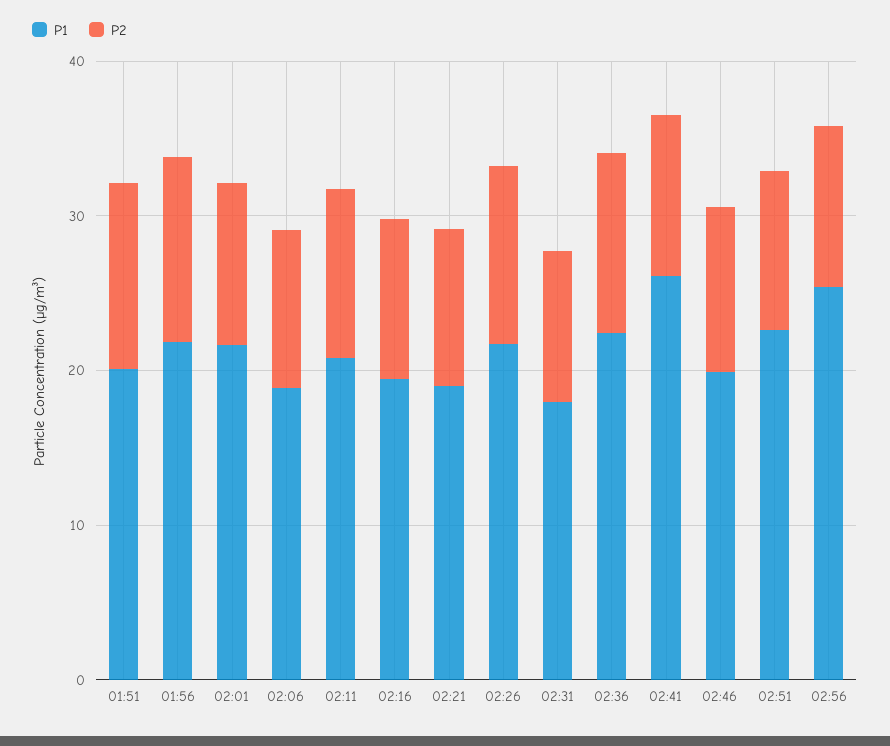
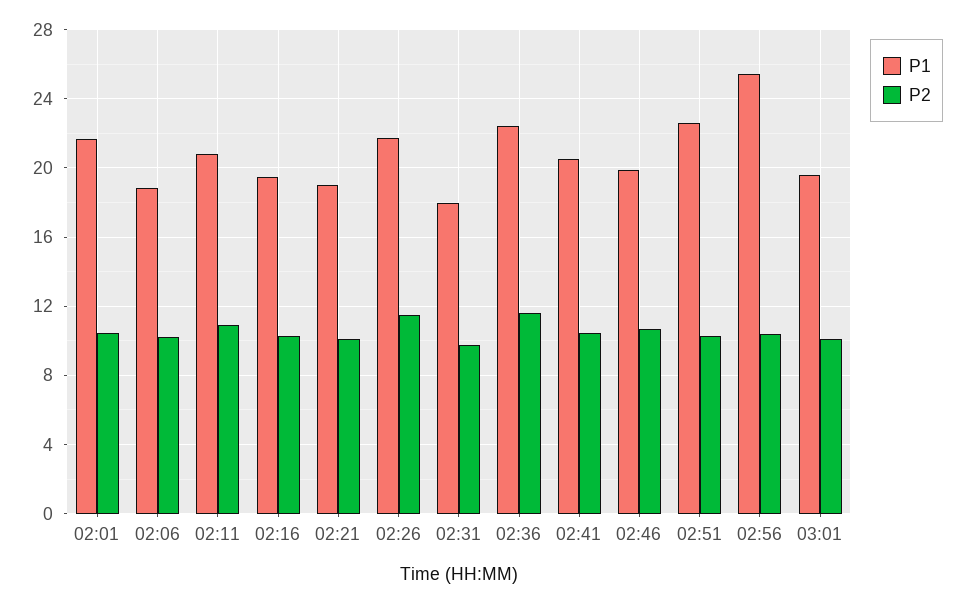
P1, 01:51: 20 -> none
P2, 01:51: 12 -> none
P1, 01:56: 22 -> none
P2, 01:56: 12 -> none
P1, 02:41: 26 -> 20.5
P1, 03:01: none -> 19.5
P2, 03:01: none -> 10

